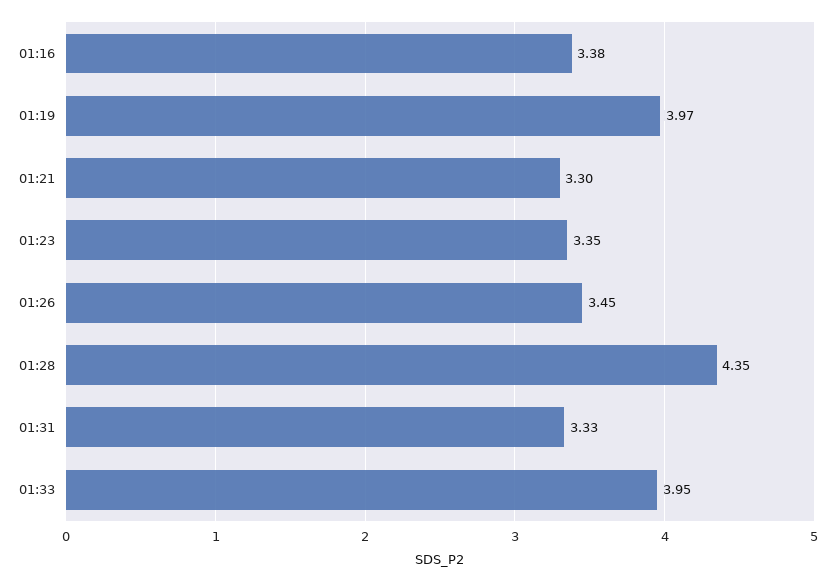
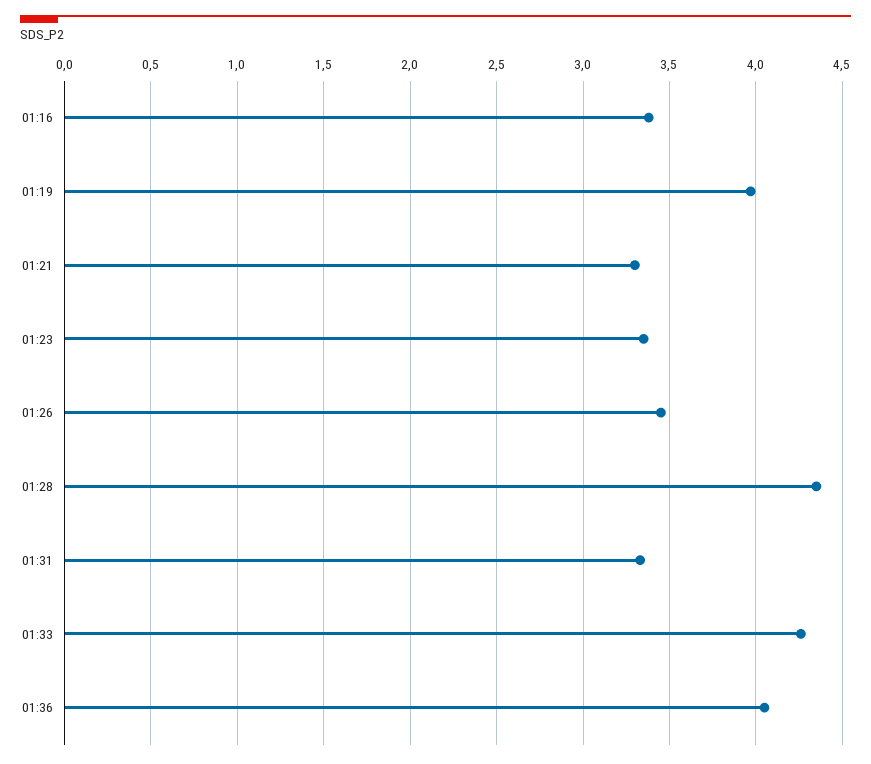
01:33: 3.95 -> 4.25
01:36: none -> 4.05

